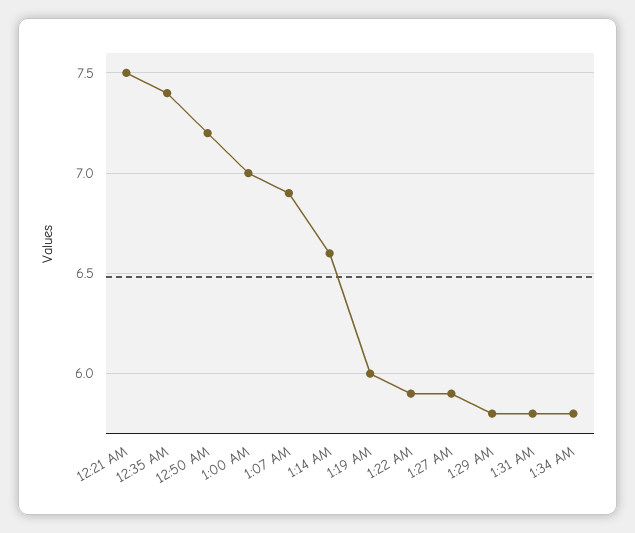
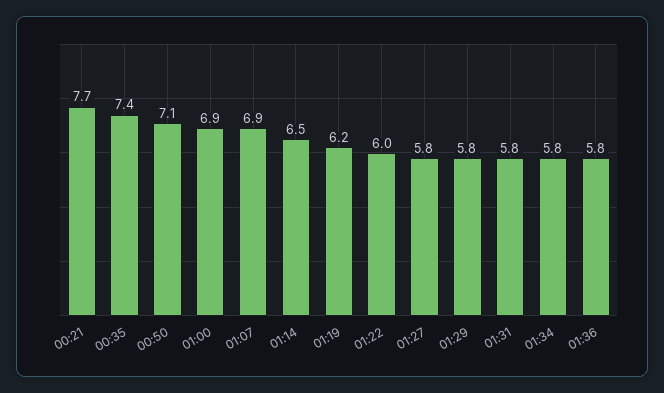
12:21 AM: 7.5 -> 7.7
12:50 AM: 7.2 -> 7.1
1:00 AM: 7 -> 6.9
1:14 AM: 6.6 -> 6.5
1:19 AM: 6 -> 6.2
1:22 AM: 5.9 -> 6
1:27 AM: 5.9 -> 5.8
01:36: none -> 5.8

